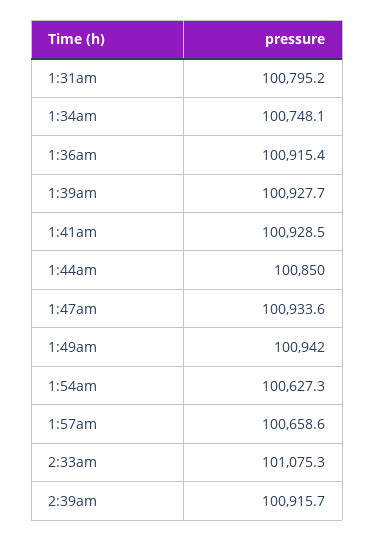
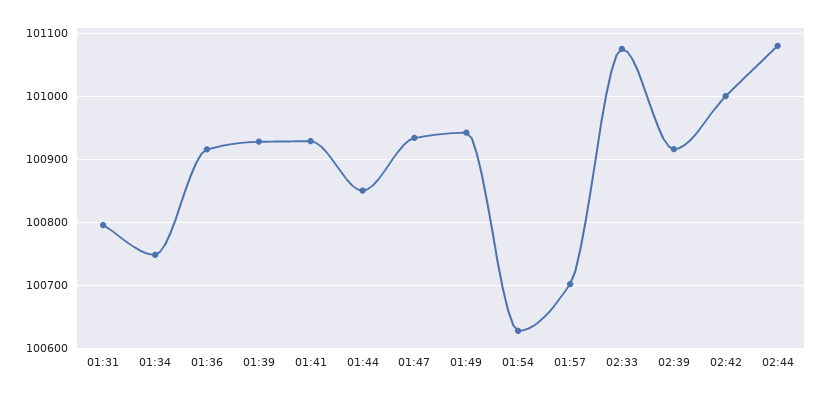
1:57am: 100658.6 -> 100700
02:42: none -> 101000
02:44: none -> 101080

